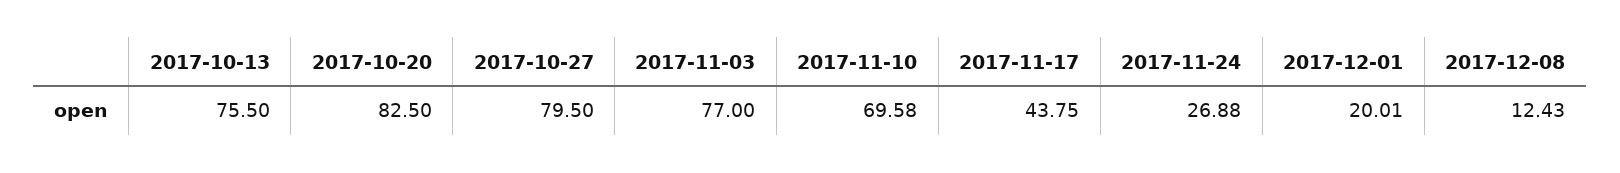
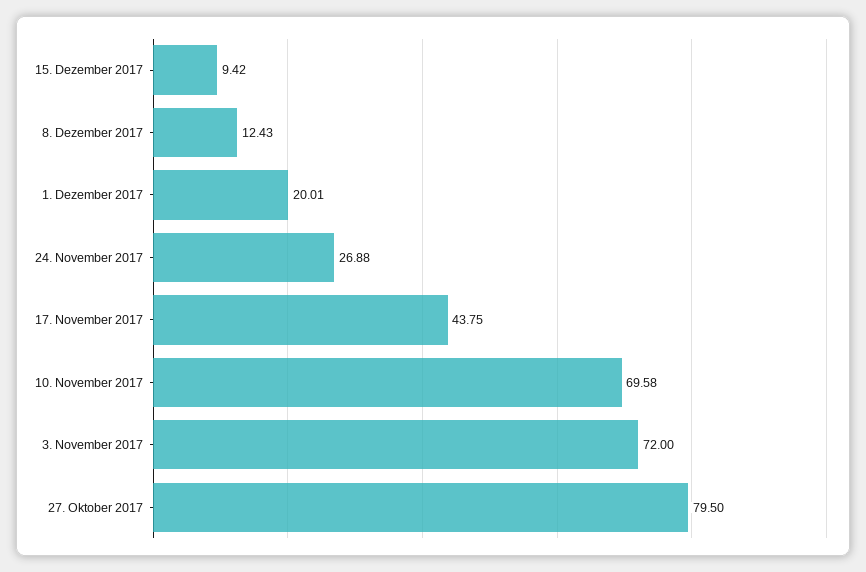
2017-10-13: 75.5 -> none
2017-10-20: 82.5 -> none
2017-11-03: 77 -> 72
15. Dezember 2017: none -> 9.42

